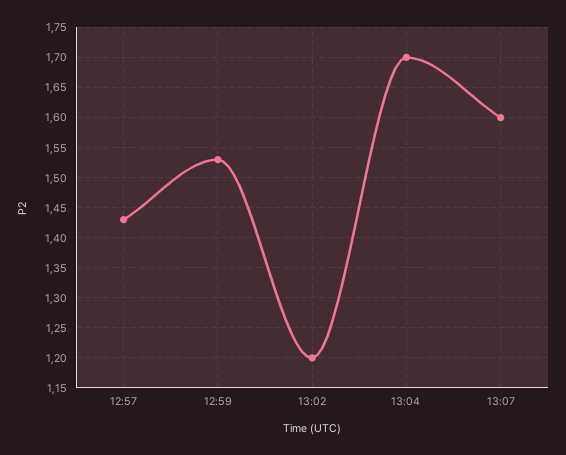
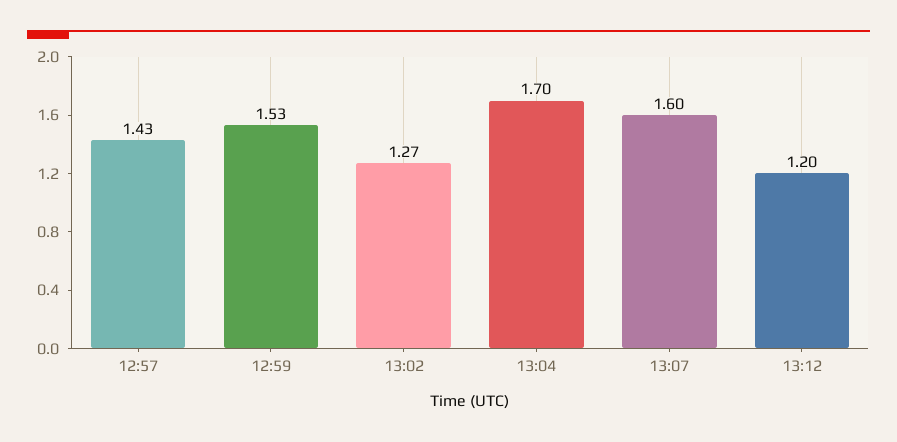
13:02: 1.2 -> 1.27
13:12: none -> 1.2

